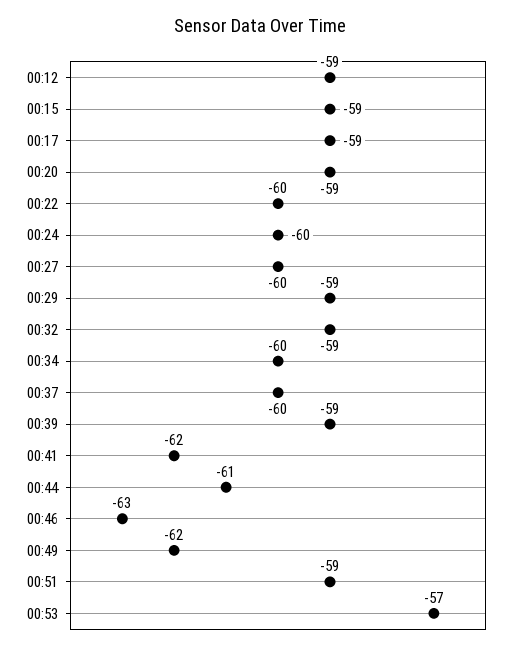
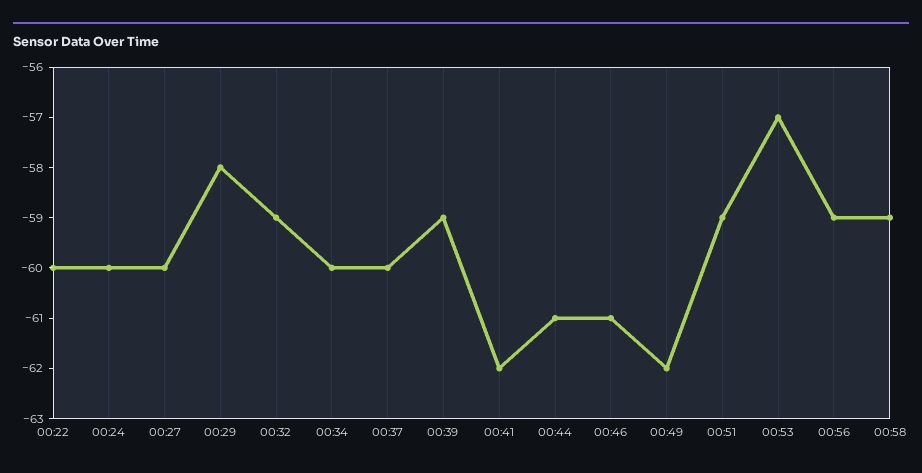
00:12: -59 -> none
00:15: -59 -> none
00:17: -59 -> none
00:20: -59 -> none
00:29: -59 -> -58
00:46: -63 -> -61
00:56: none -> -59
00:58: none -> -59

